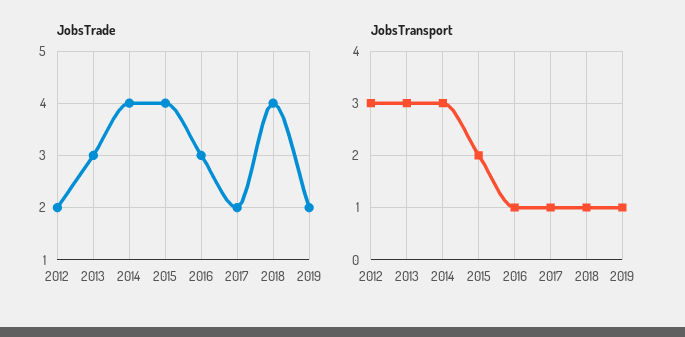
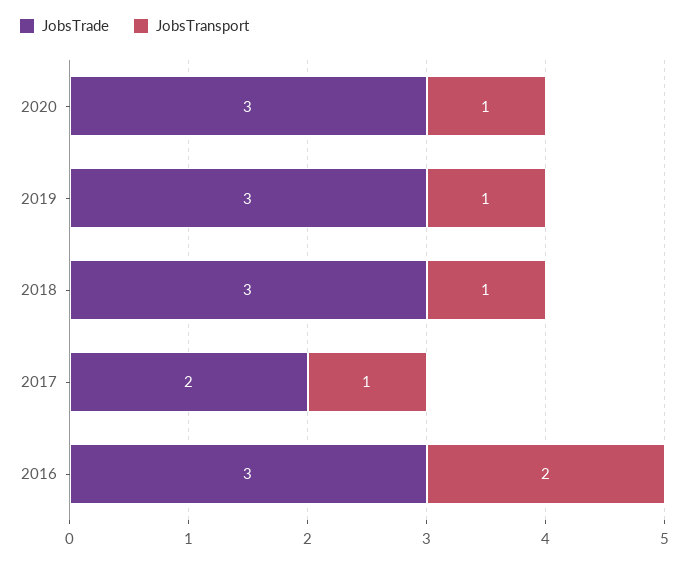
JobsTrade, 2012: 2 -> none
JobsTrade, 2013: 3 -> none
JobsTrade, 2014: 4 -> none
JobsTrade, 2015: 4 -> none
JobsTrade, 2018: 4 -> 3
JobsTrade, 2019: 2 -> 3
JobsTransport, 2012: 3 -> none
JobsTransport, 2013: 3 -> none
JobsTransport, 2014: 3 -> none
JobsTransport, 2015: 2 -> none
JobsTransport, 2016: 1 -> 2
JobsTrade, 2020: none -> 3
JobsTransport, 2020: none -> 1

